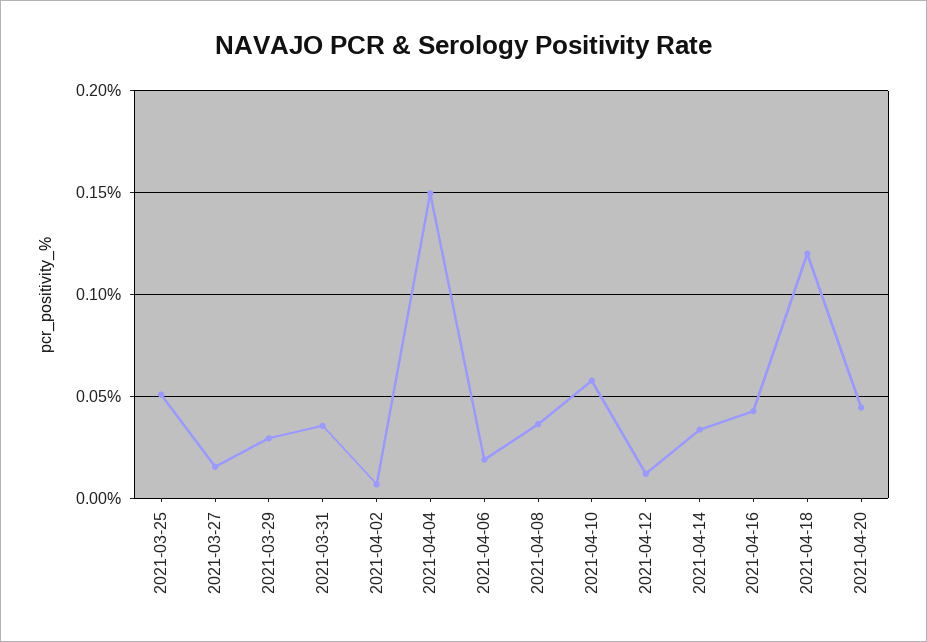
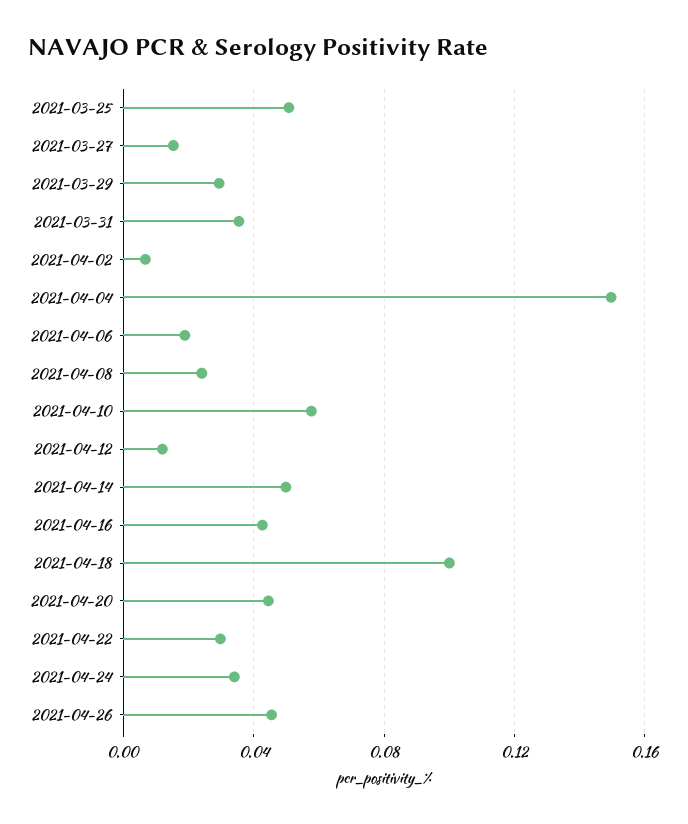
2021-04-08: 0.035 -> 0.025
2021-04-14: 0.035 -> 0.05
2021-04-18: 0.12 -> 0.1
2021-04-22: none -> 0.03
2021-04-24: none -> 0.035
2021-04-26: none -> 0.045

